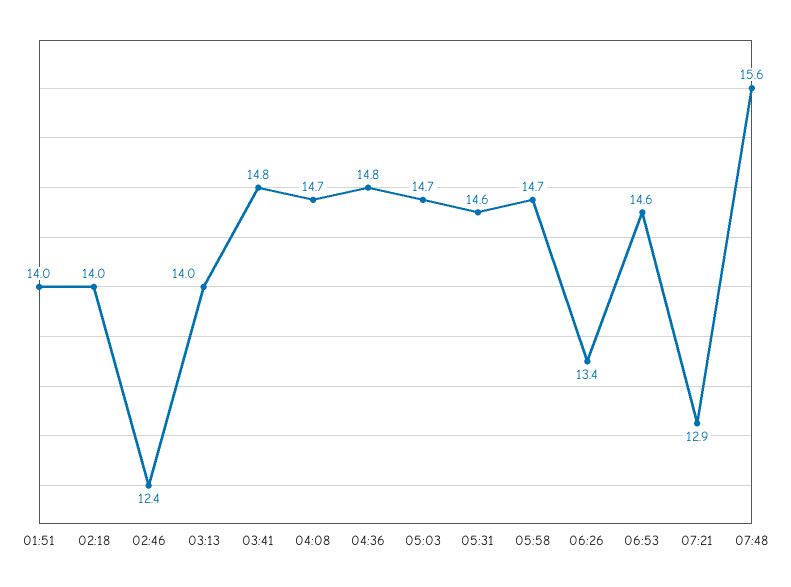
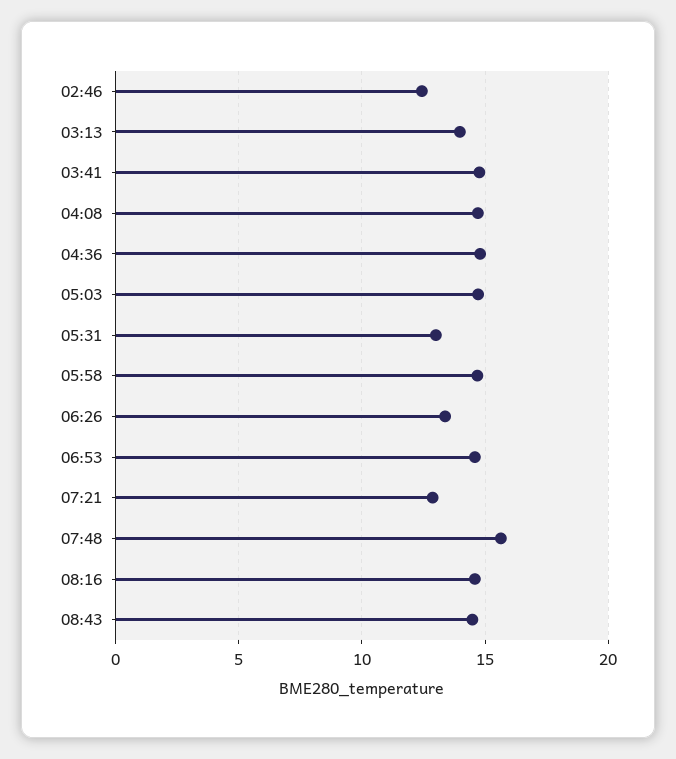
01:51: 14 -> none
02:18: 14 -> none
05:31: 14.6 -> 13
08:16: none -> 14.5
08:43: none -> 14.5

